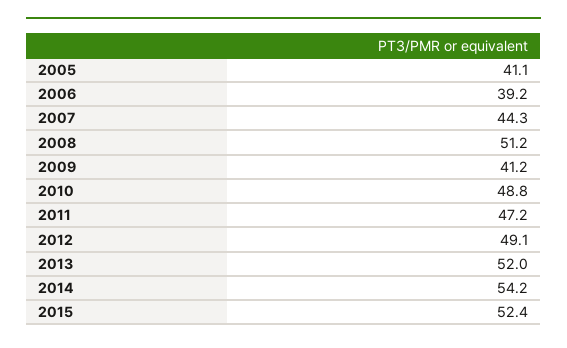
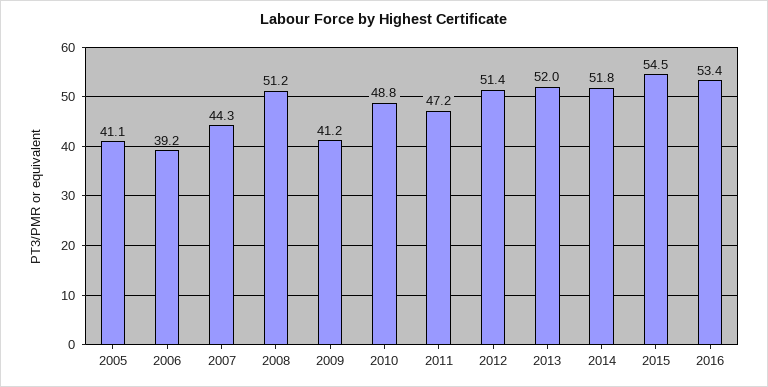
2012: 49.1 -> 51.4
2014: 54.2 -> 51.8
2015: 52.4 -> 54.5
2016: none -> 53.4

